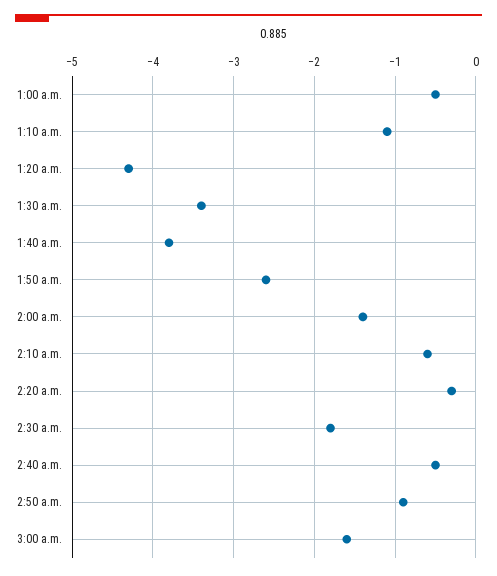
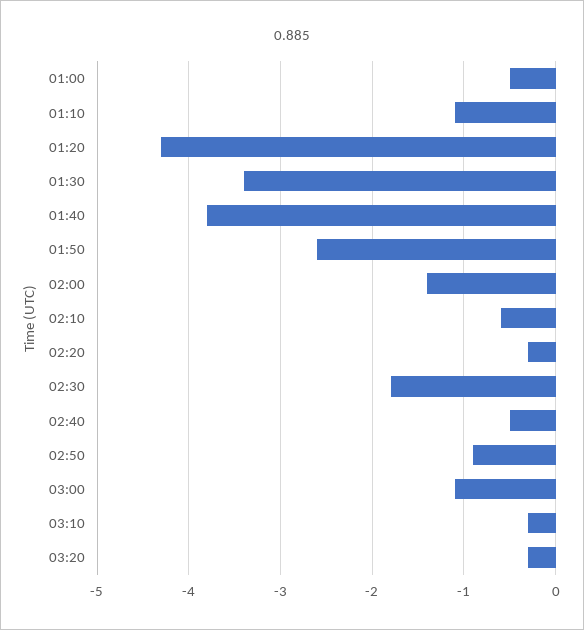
3:00 a.m.: -1.6 -> -1.1
03:10: none -> -0.3
03:20: none -> -0.3

